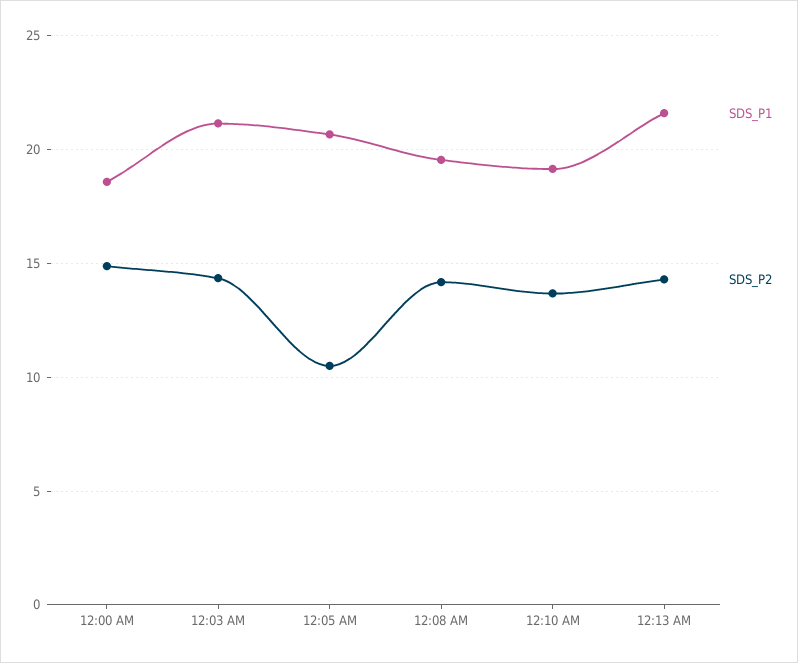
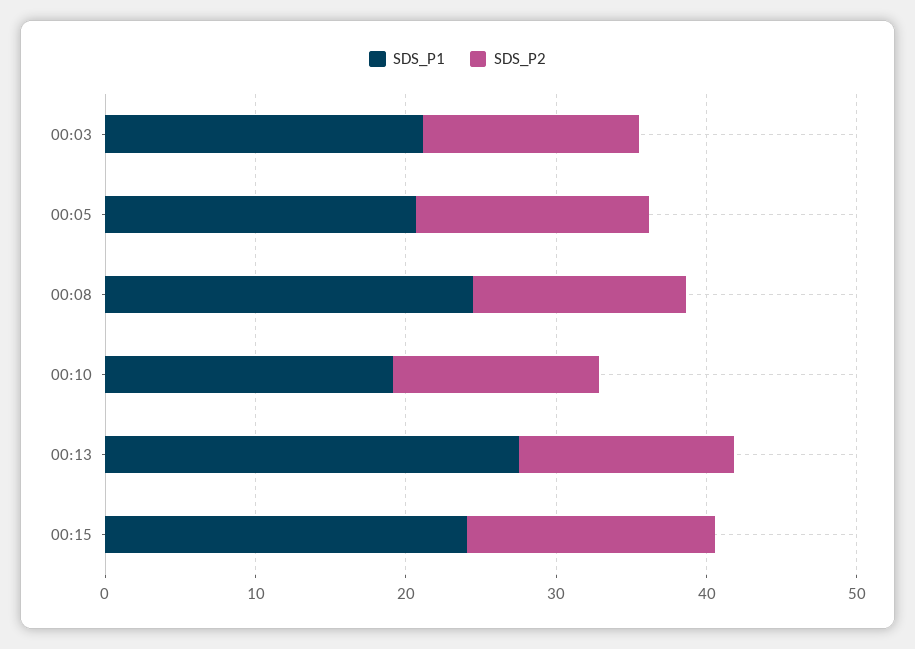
SDS_P1, 12:00 AM: 18.5 -> none
SDS_P2, 12:00 AM: 15 -> none
SDS_P2, 12:05 AM: 10.5 -> 16
SDS_P1, 12:08 AM: 19.5 -> 24
SDS_P1, 12:13 AM: 21.5 -> 28
SDS_P1, 00:15: none -> 24
SDS_P2, 00:15: none -> 16

